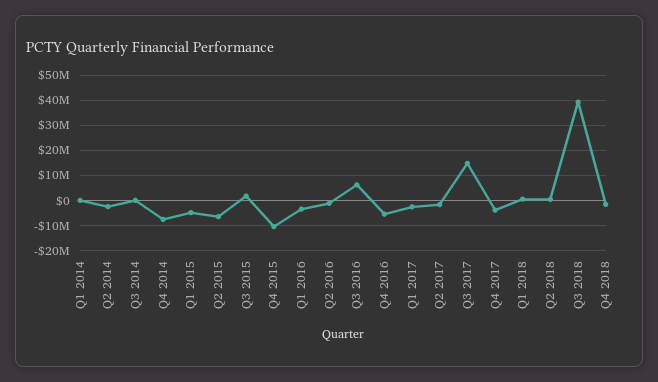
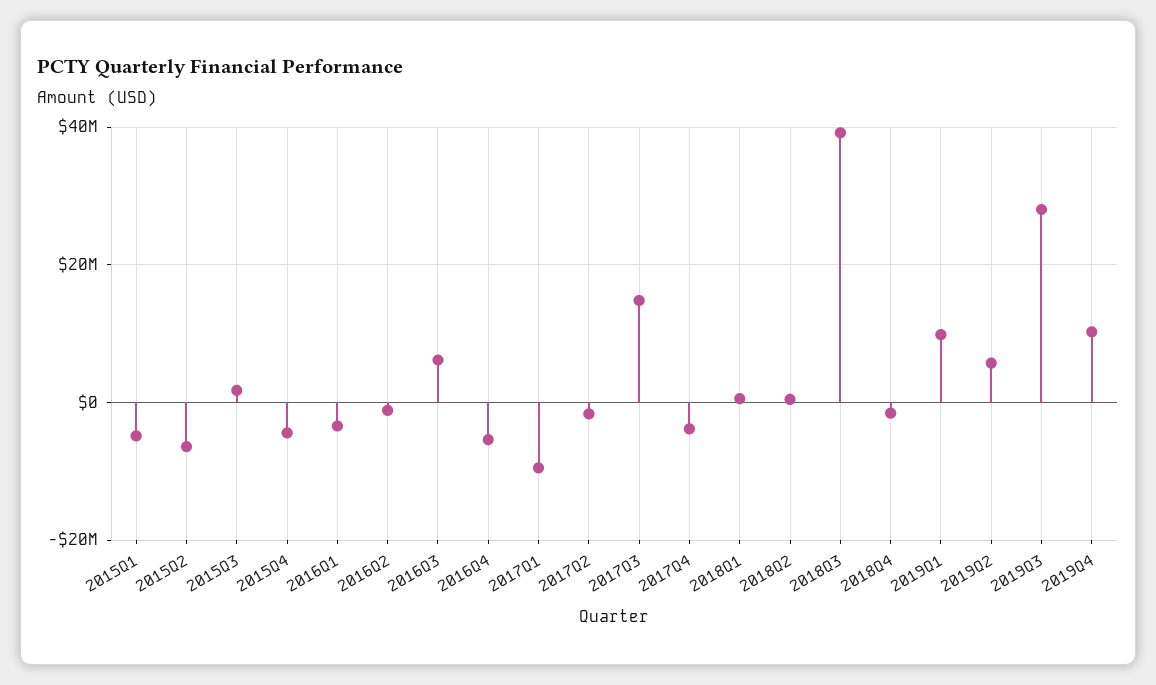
Q1 2014: 0 -> none
Q2 2014: -2500000 -> none
Q3 2014: 0 -> none
Q4 2014: -7500000 -> none
Q4 2015: -10000000 -> -4000000
Q1 2017: -2500000 -> -10000000
2019Q1: none -> 10000000
2019Q2: none -> 6000000
2019Q3: none -> 28000000
2019Q4: none -> 10000000

